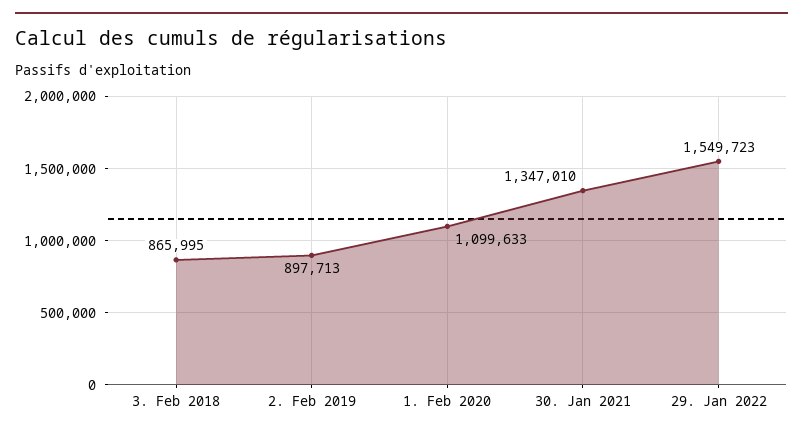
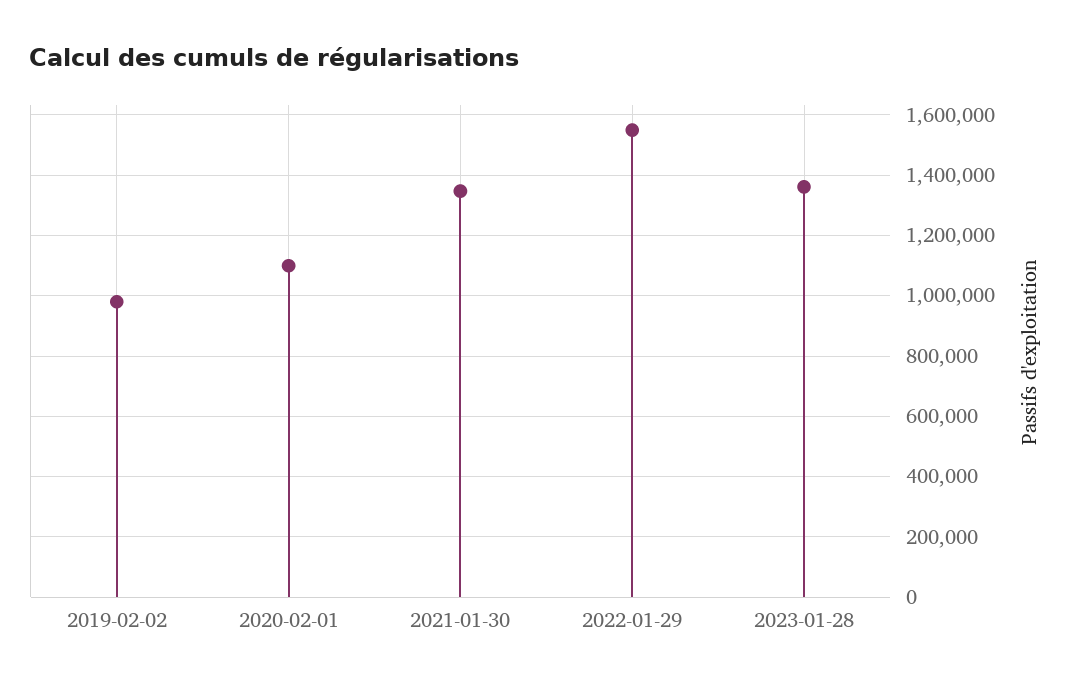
3. Feb 2018: 865995 -> none
2. Feb 2019: 897713 -> 980000
2023-01-28: none -> 1360000

